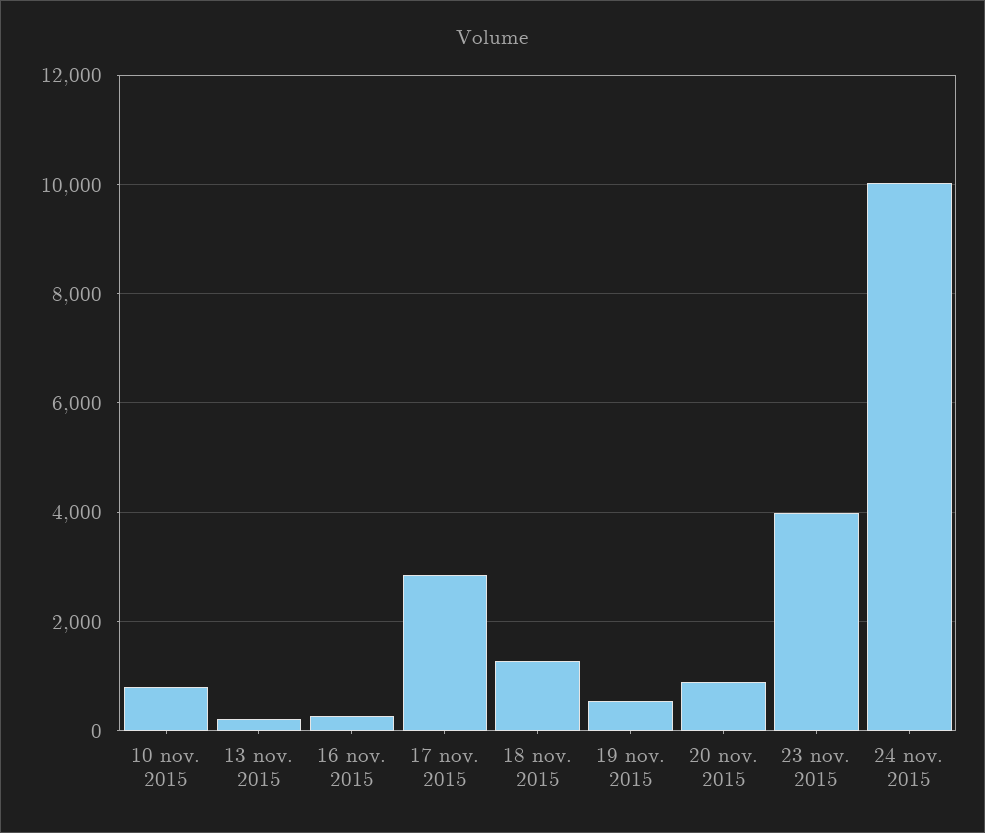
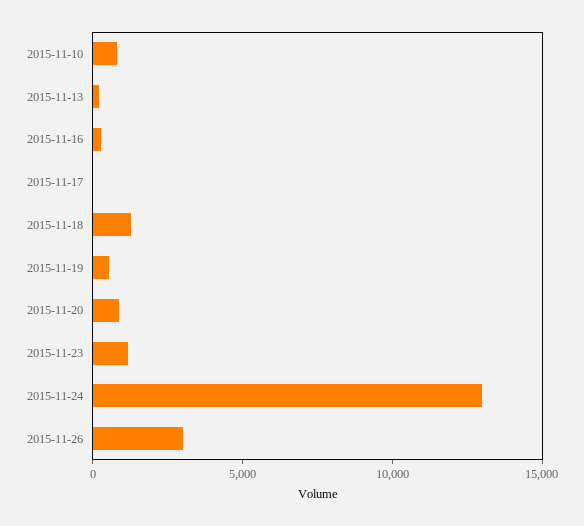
17 nov. 2015: 2800 -> 0
23 nov. 2015: 4000 -> 1000
24 nov. 2015: 10000 -> 13000
2015-11-26: none -> 3000

